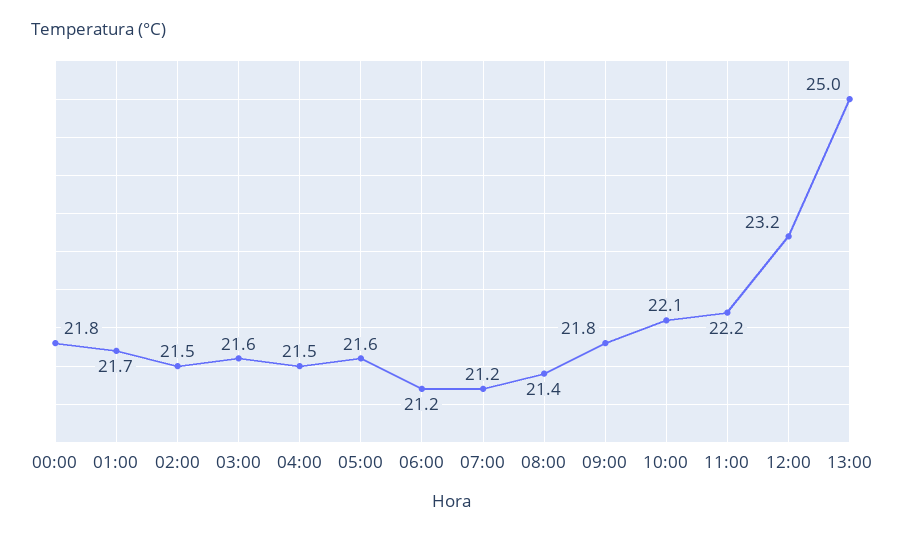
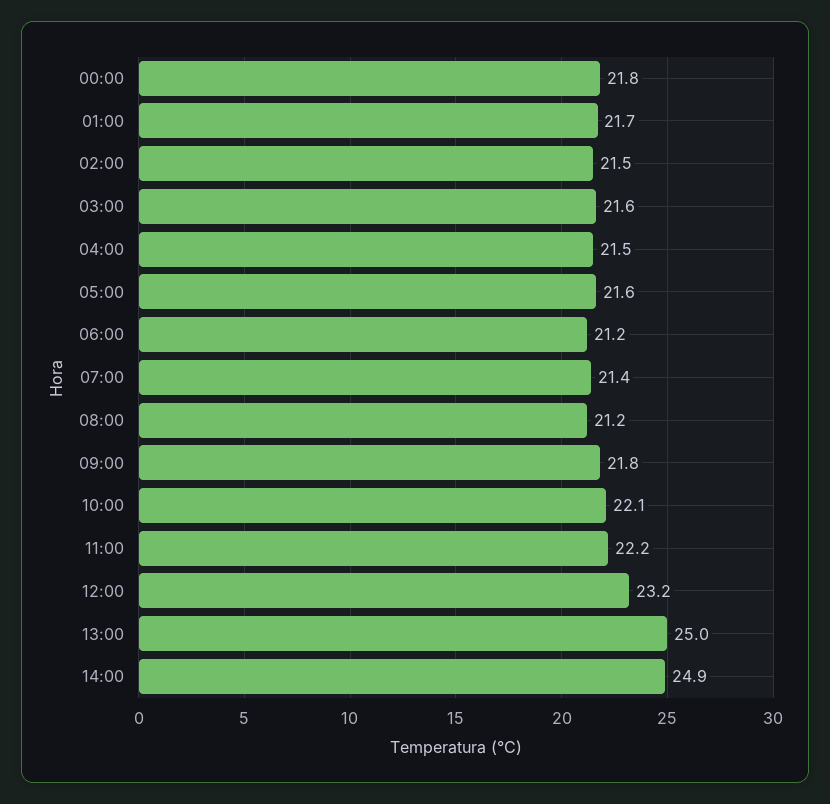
07:00: 21.2 -> 21.4
08:00: 21.4 -> 21.2
14:00: none -> 24.9

